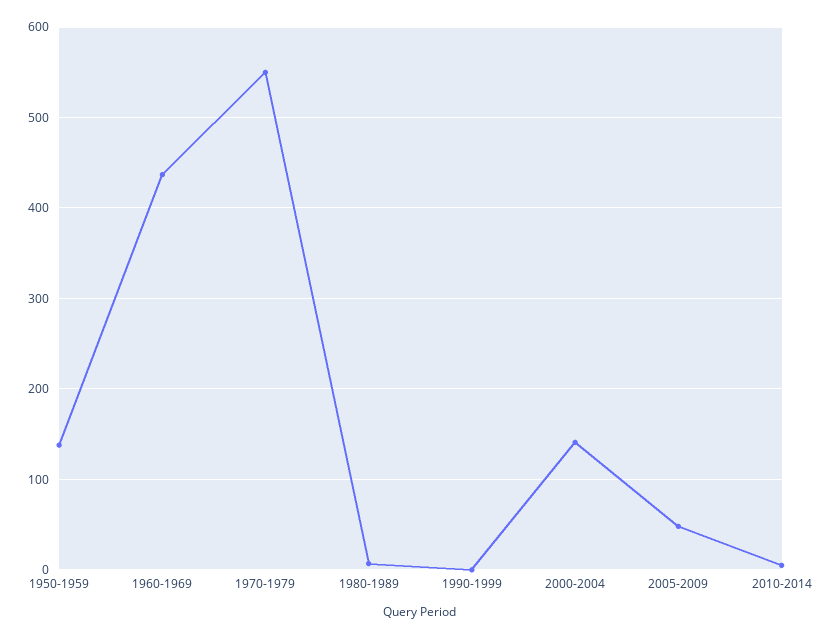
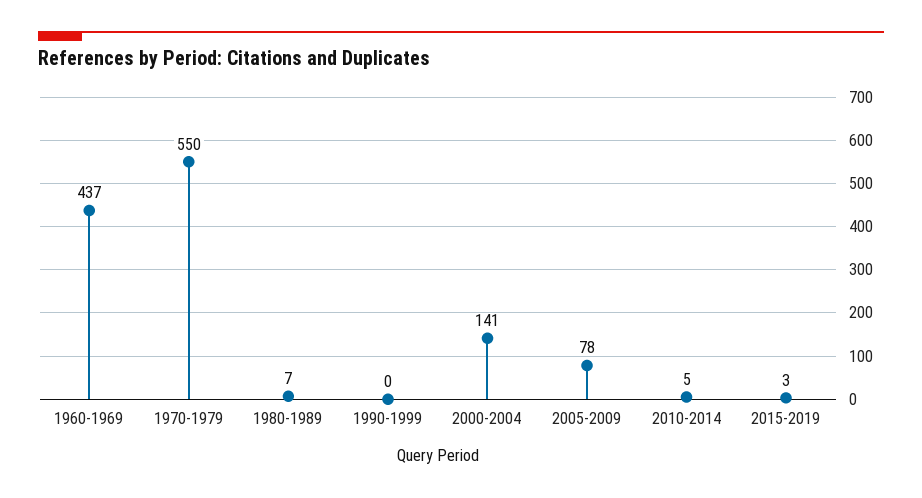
1950-1959: 140 -> none
2005-2009: 50 -> 78
2015-2019: none -> 3

